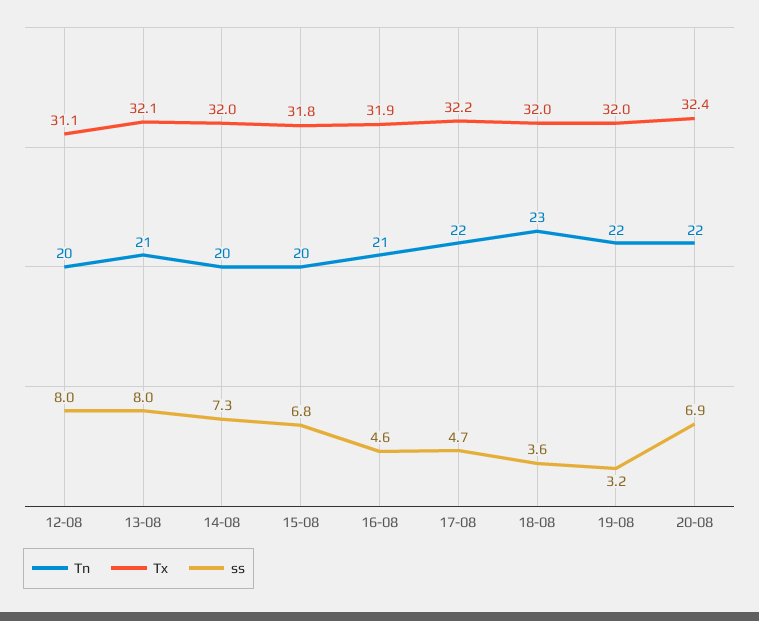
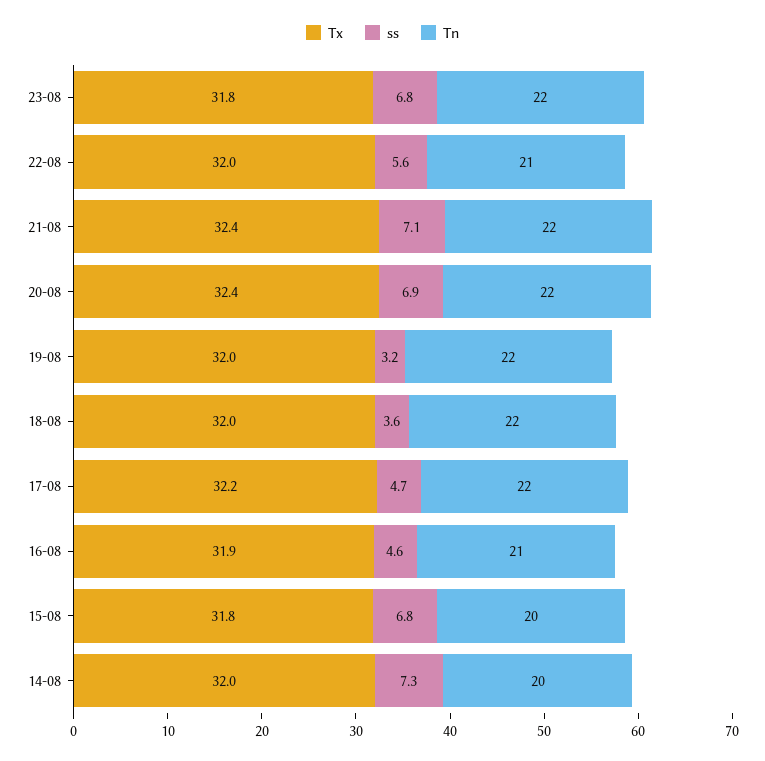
Tn, 12-08: 20 -> none
Tx, 12-08: 31.1 -> none
ss, 12-08: 8 -> none
Tn, 13-08: 21 -> none
Tx, 13-08: 32.1 -> none
ss, 13-08: 8 -> none
Tn, 18-08: 23 -> 22
Tx, 23-08: none -> 31.8
ss, 23-08: none -> 6.8
Tn, 23-08: none -> 22
Tx, 22-08: none -> 32
ss, 22-08: none -> 5.6
Tn, 22-08: none -> 21
Tx, 21-08: none -> 32.4
ss, 21-08: none -> 7.1
Tn, 21-08: none -> 22

